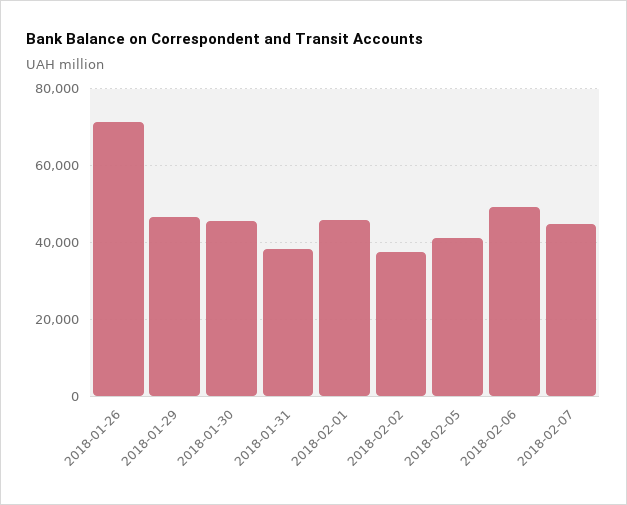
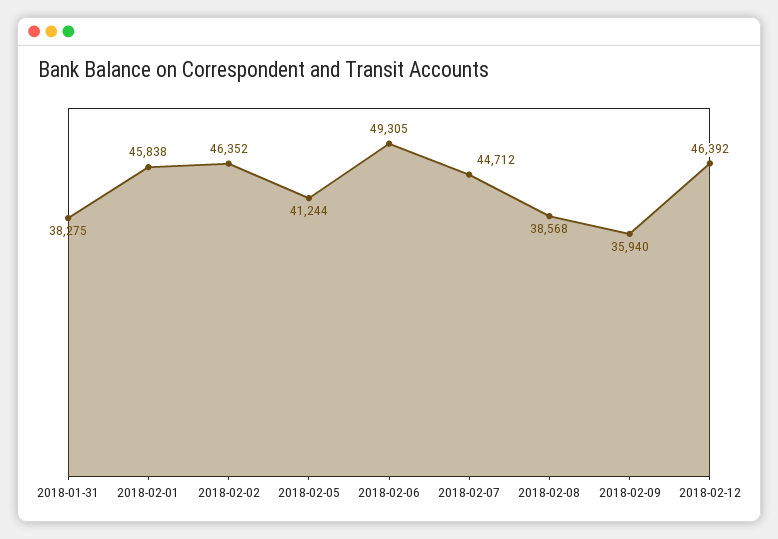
2018-01-26: 72000 -> none
2018-01-29: 46000 -> none
2018-01-30: 46000 -> none
2018-02-02: 38000 -> 46352
2018-02-08: none -> 38568
2018-02-09: none -> 35940
2018-02-12: none -> 46392

